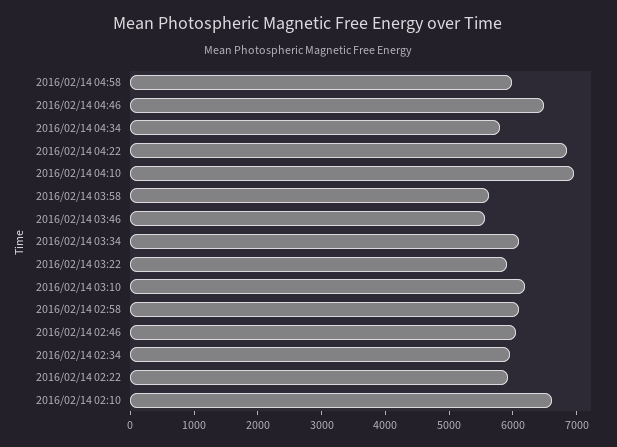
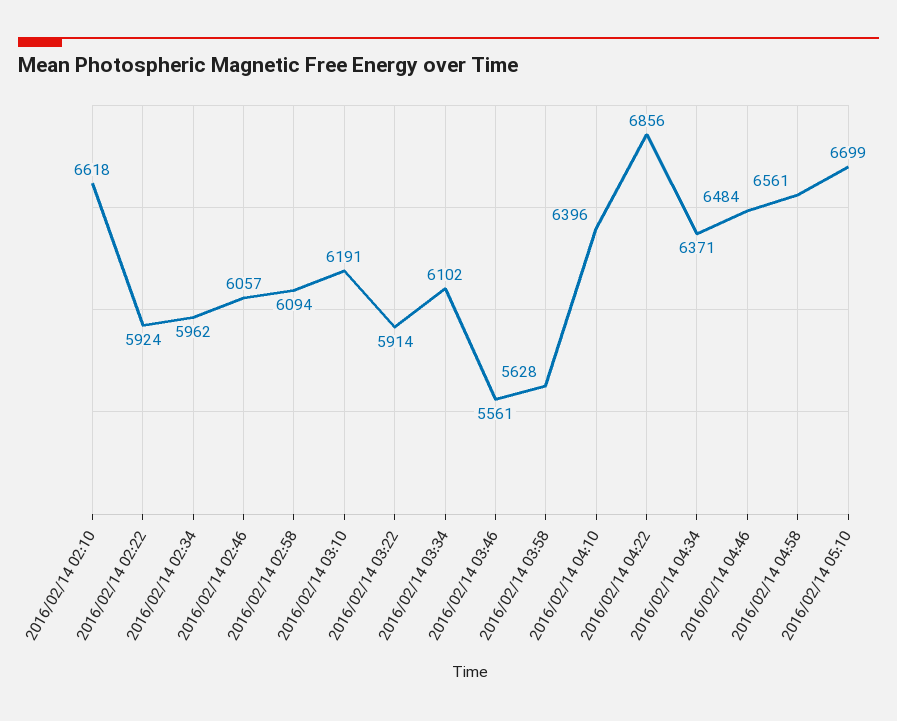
2016/02/14 04:58: 6000 -> 6561
2016/02/14 04:34: 5800 -> 6371
2016/02/14 04:10: 7000 -> 6396
2016/02/14 05:10: none -> 6699

